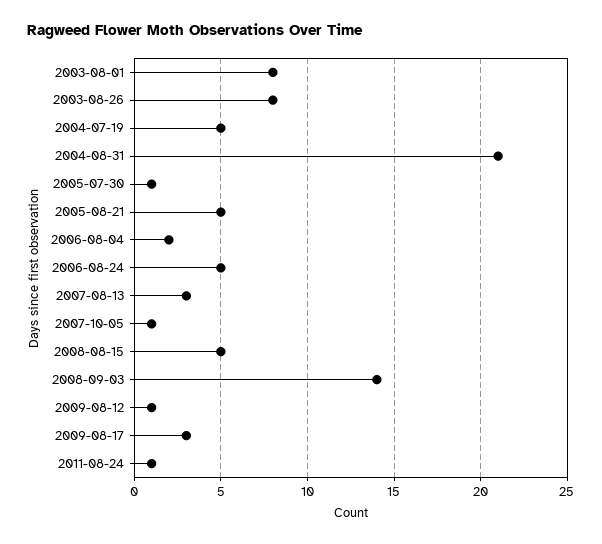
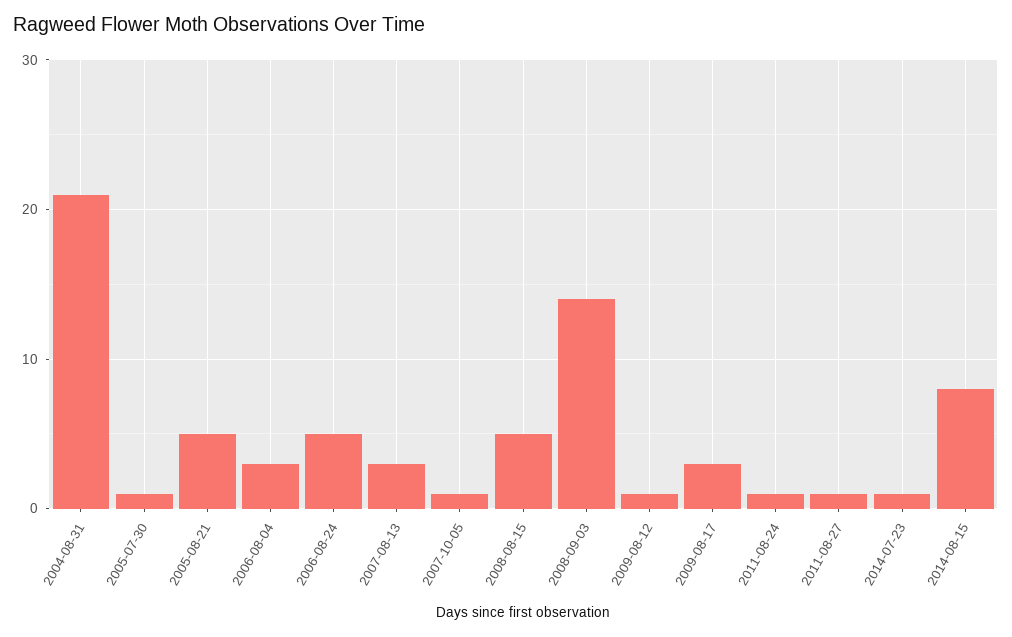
2003-08-01: 8 -> none
2003-08-26: 8 -> none
2004-07-19: 5 -> none
2006-08-04: 2 -> 3
2011-08-27: none -> 1
2014-07-23: none -> 1
2014-08-15: none -> 8

